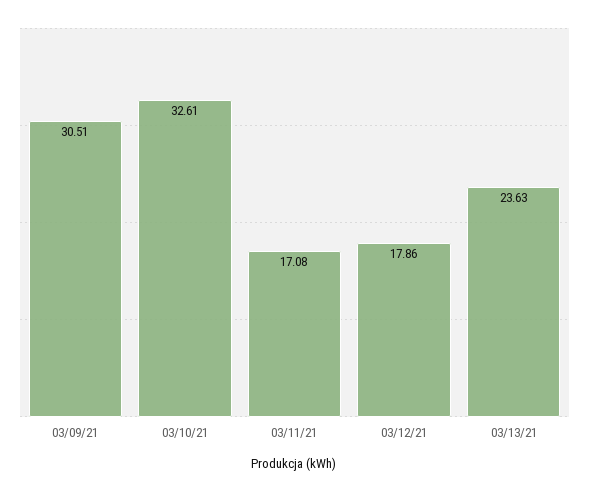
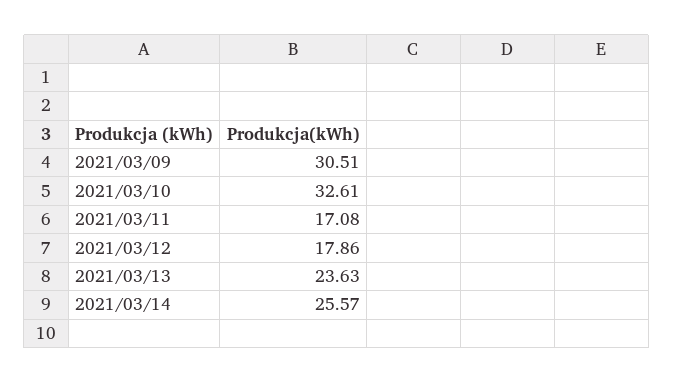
2021/03/14: none -> 25.57

